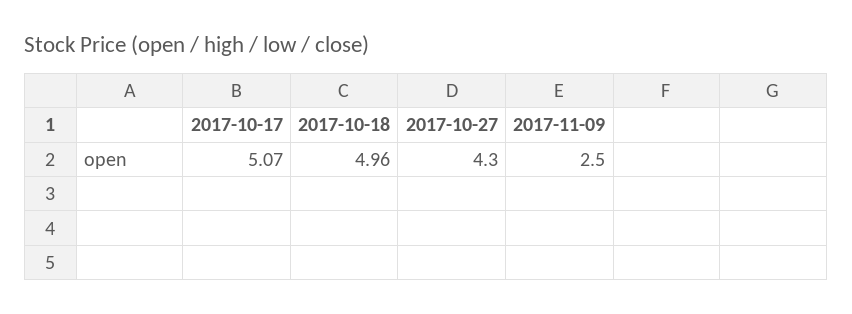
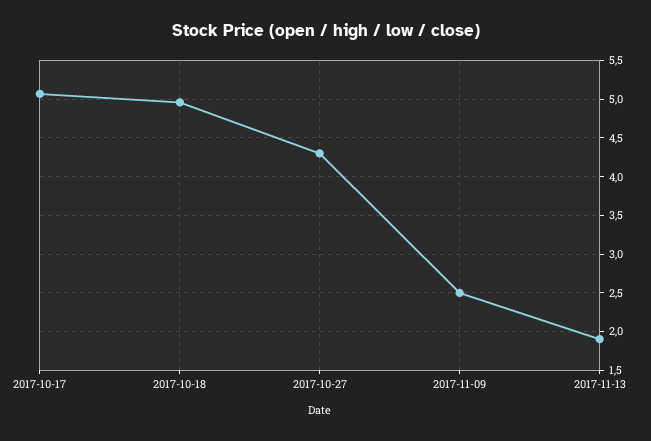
2017-11-13: none -> 1.9

